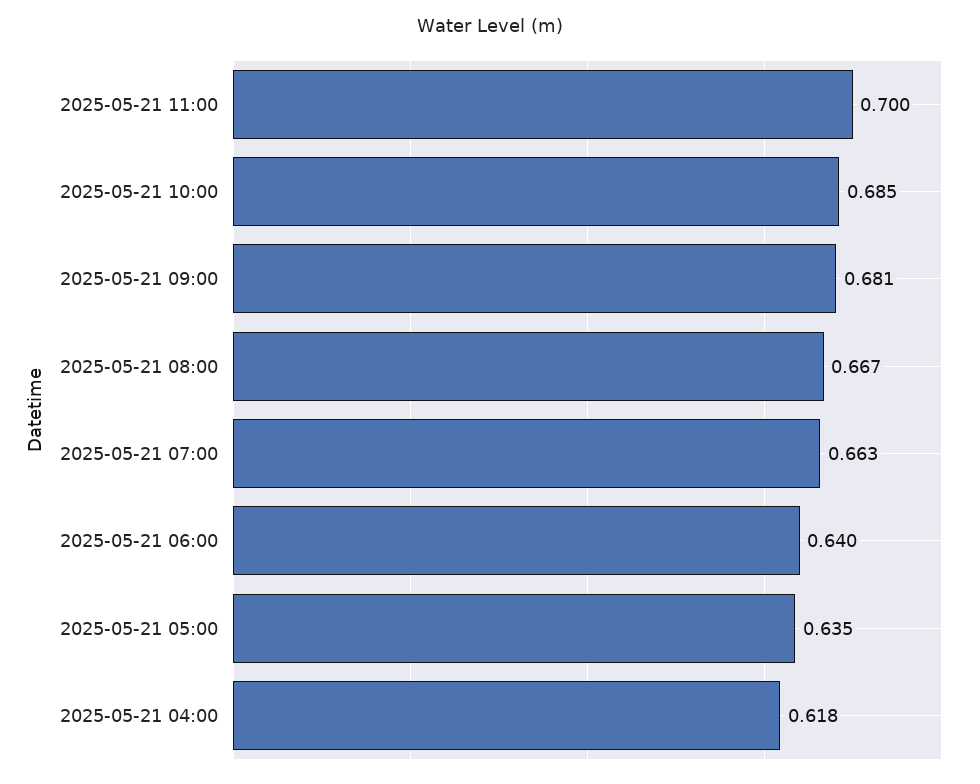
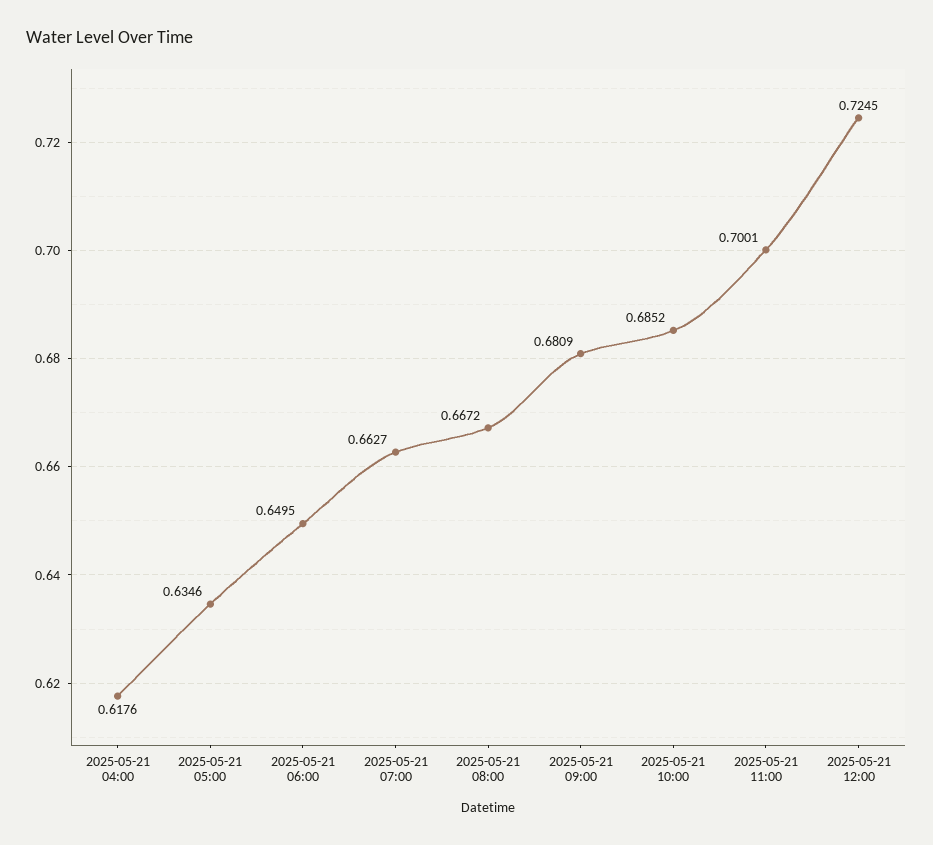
2025-05-21 06:00: 0.64 -> 0.6495
2025-05-21 12:00: none -> 0.7245

